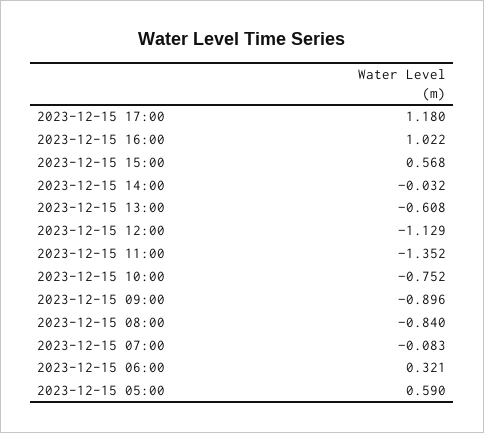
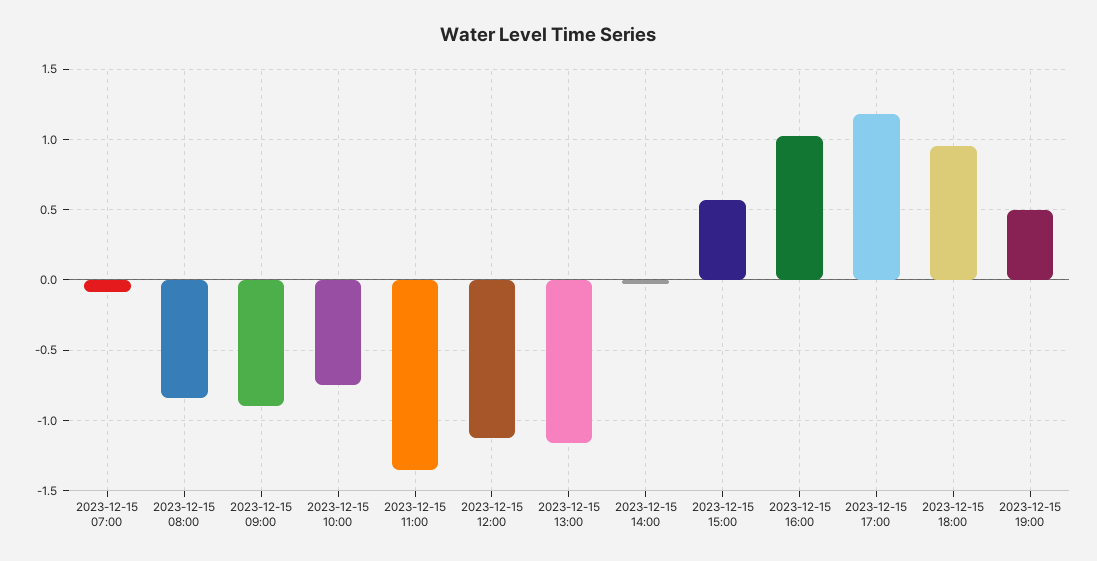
2023-12-15 13:00: -0.608 -> -1.15
2023-12-15 06:00: 0.321 -> none
2023-12-15 05:00: 0.59 -> none
2023-12-15 18:00: none -> 0.95
2023-12-15 19:00: none -> 0.5

